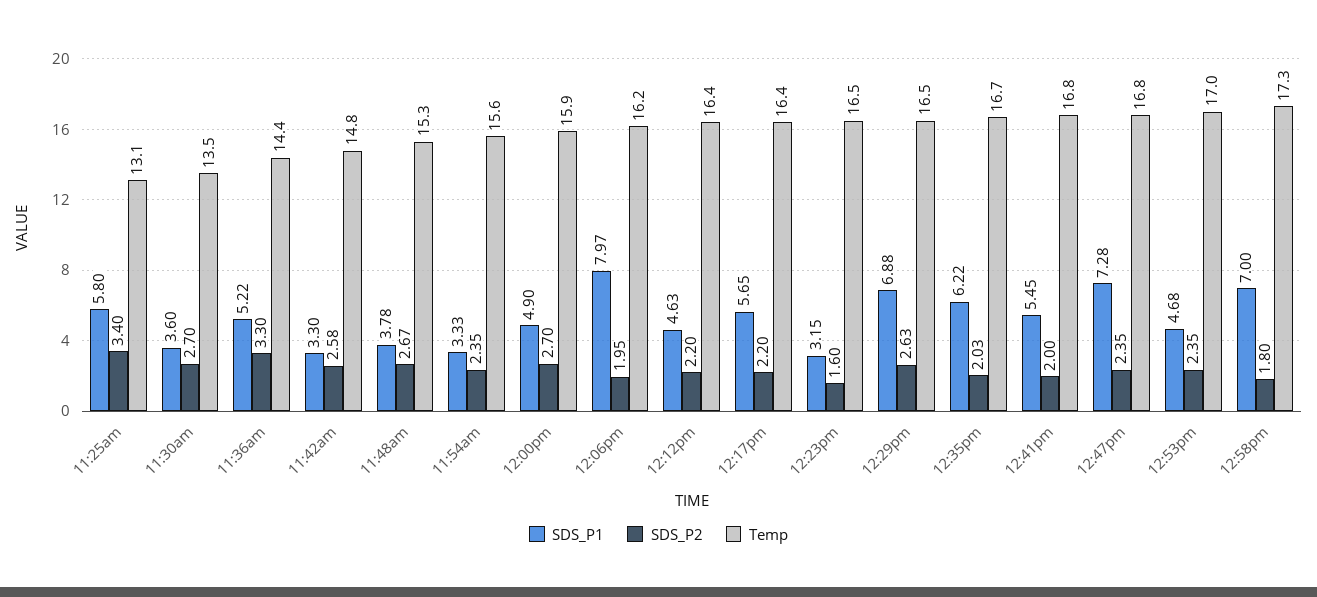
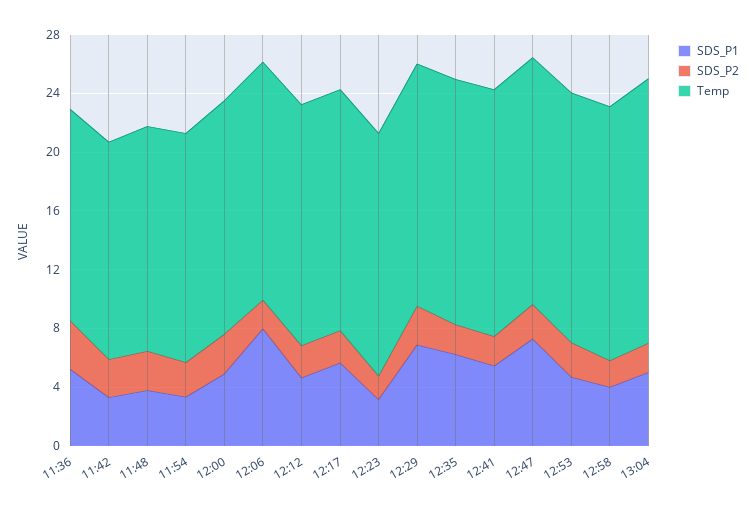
SDS_P1, 11:25am: 5.8 -> none
SDS_P2, 11:25am: 3.4 -> none
Temp, 11:25am: 13.1 -> none
SDS_P1, 11:30am: 3.6 -> none
SDS_P2, 11:30am: 2.7 -> none
Temp, 11:30am: 13.5 -> none
SDS_P1, 12:58pm: 7 -> 4
SDS_P1, 13:04: none -> 5
SDS_P2, 13:04: none -> 2
Temp, 13:04: none -> 18

